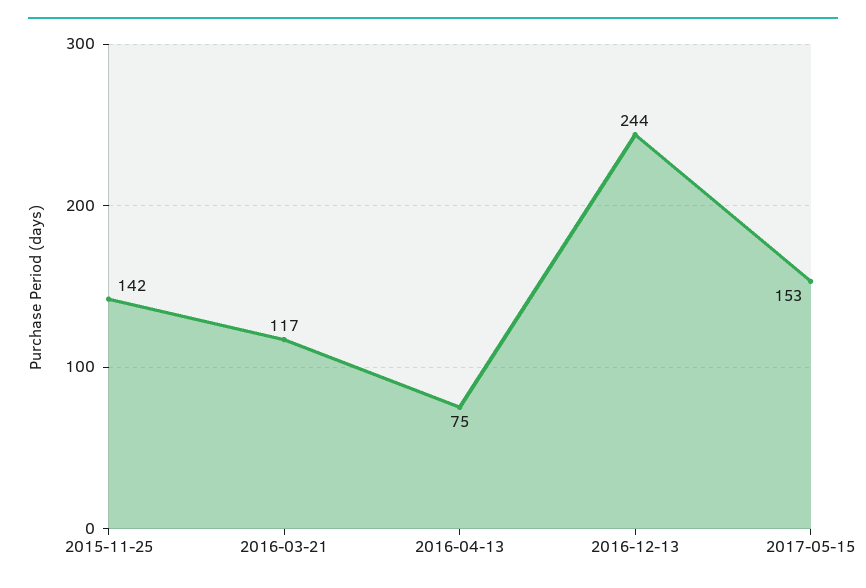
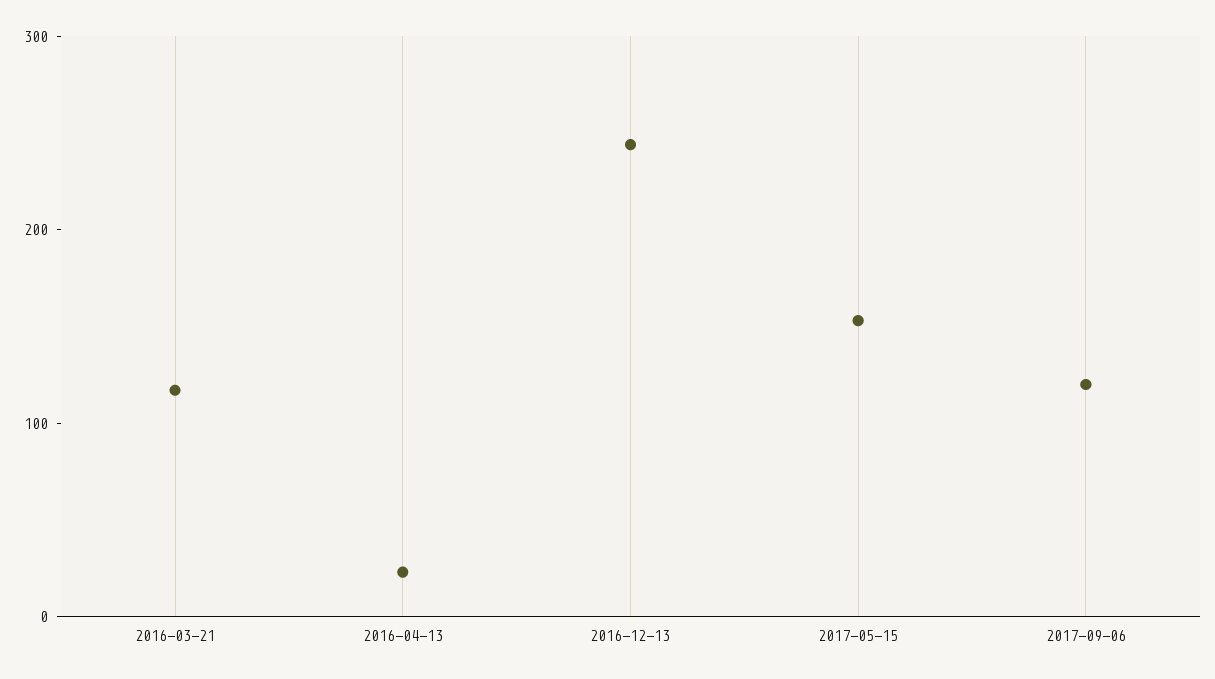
2015-11-25: 142 -> none
2016-04-13: 75 -> 20
2017-09-06: none -> 120

